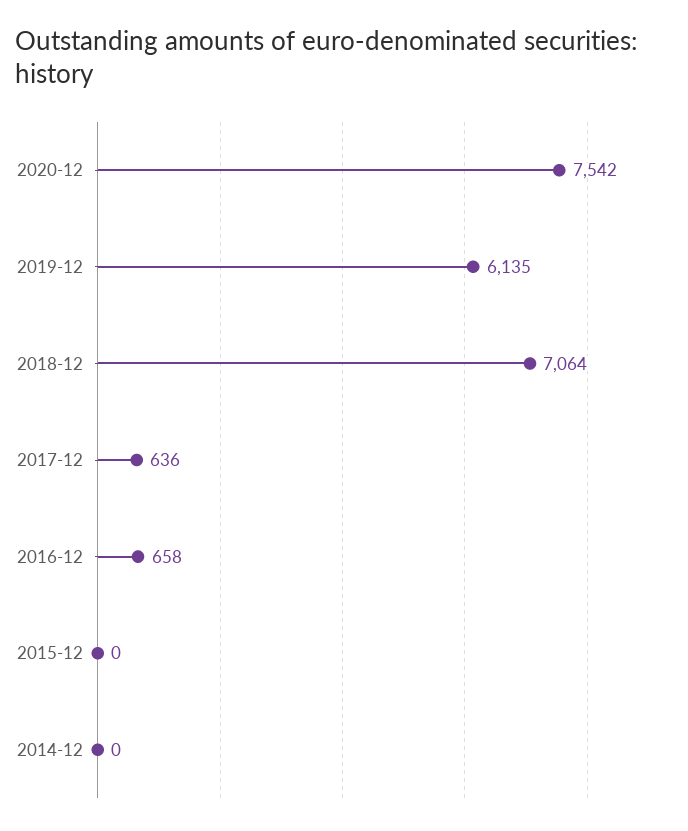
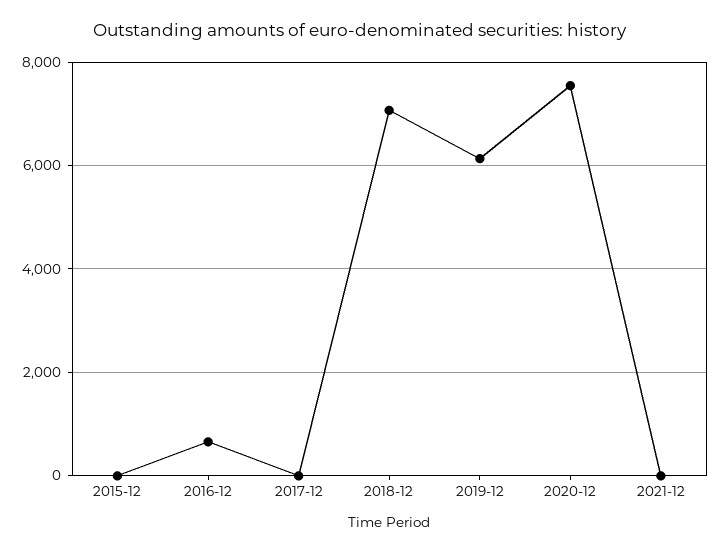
2017-12: 636 -> 0
2014-12: 0 -> none
2021-12: none -> 0

